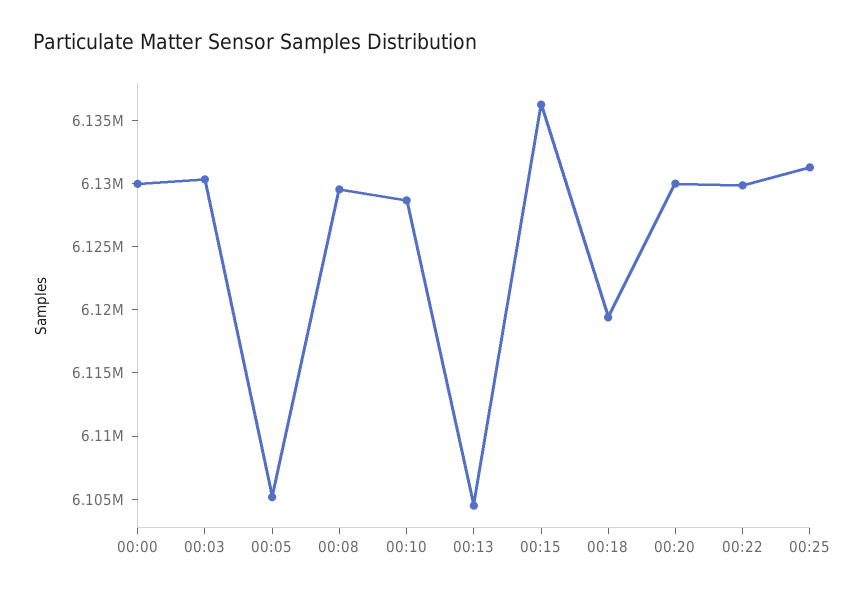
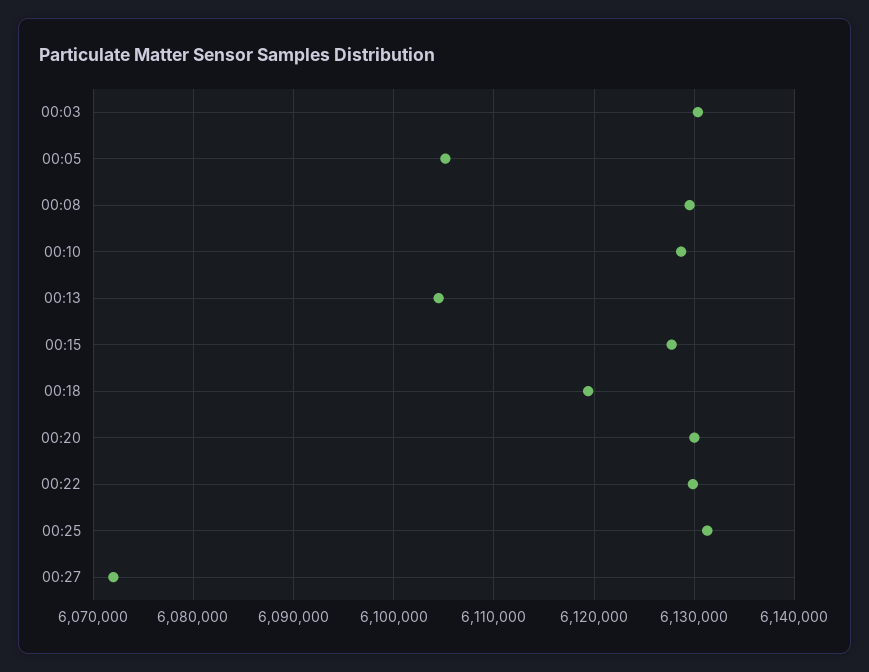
00:00: 6130000 -> none
00:15: 6136000 -> 6128000
00:27: none -> 6072000

